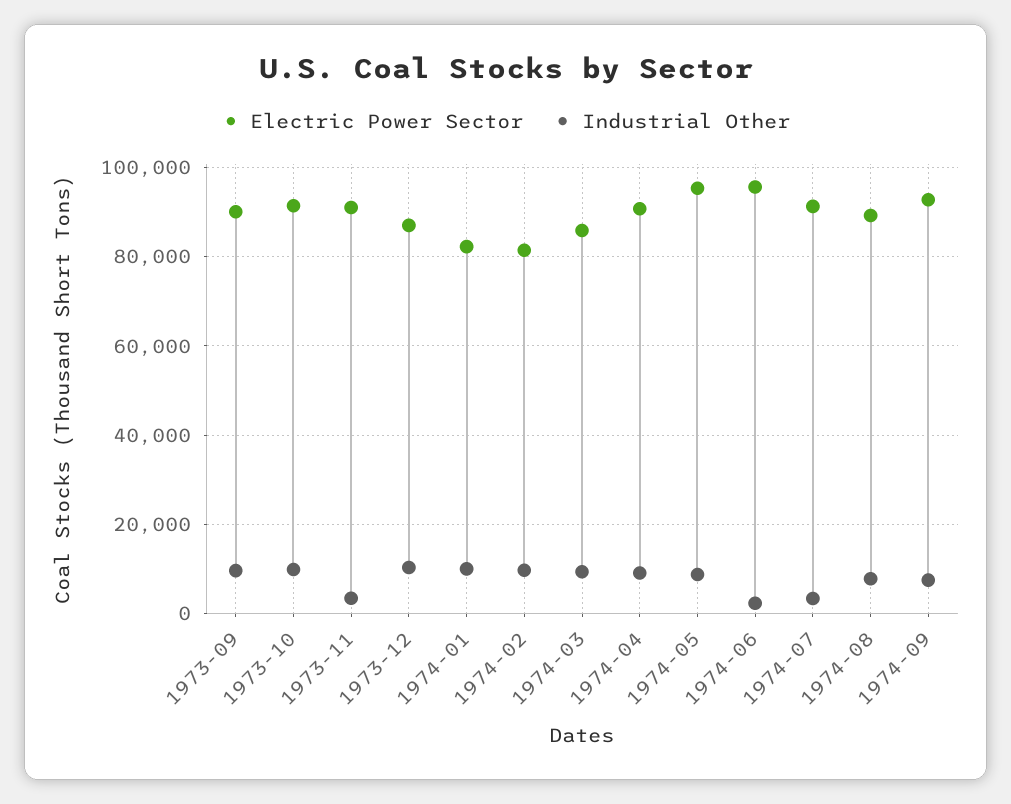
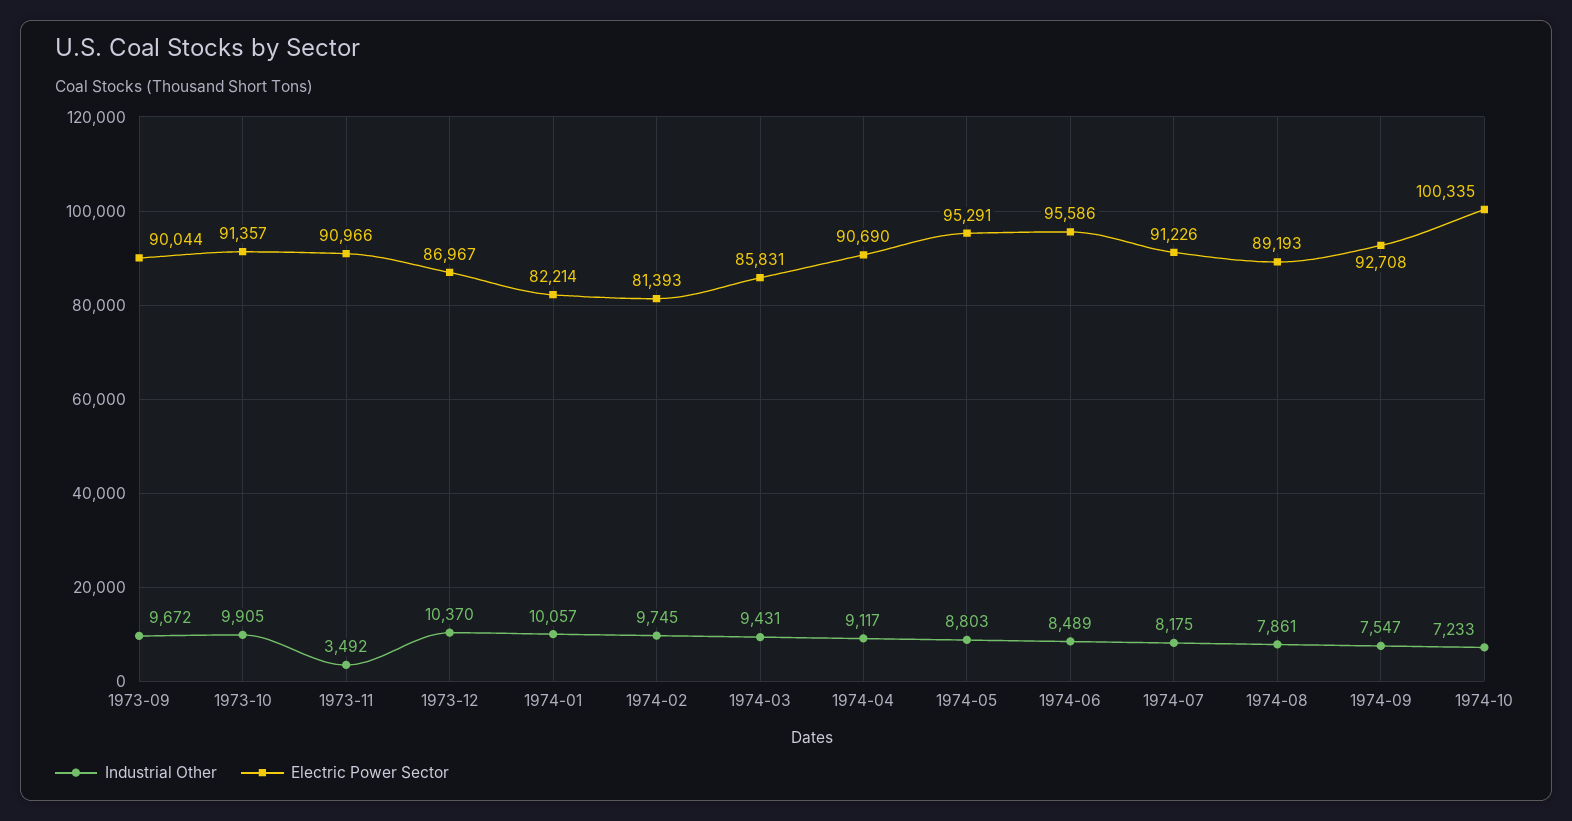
Industrial Other, 1974-06: 2000 -> 8489
Industrial Other, 1974-07: 4000 -> 8175
Industrial Other, 1974-10: none -> 7233
Electric Power Sector, 1974-10: none -> 100335

